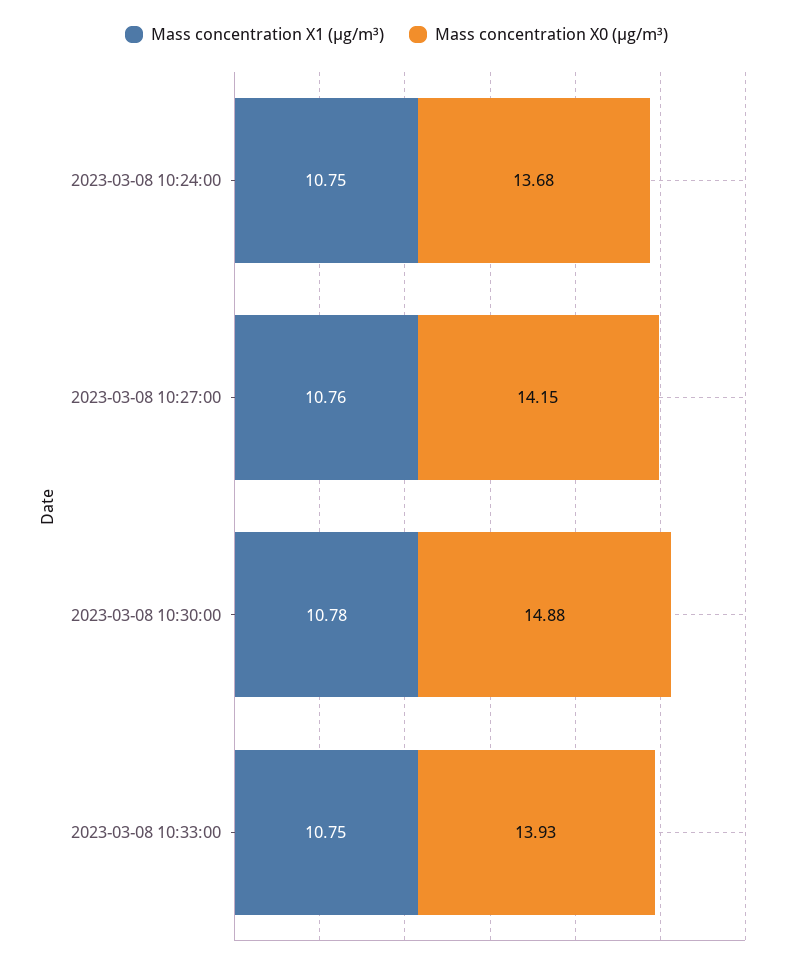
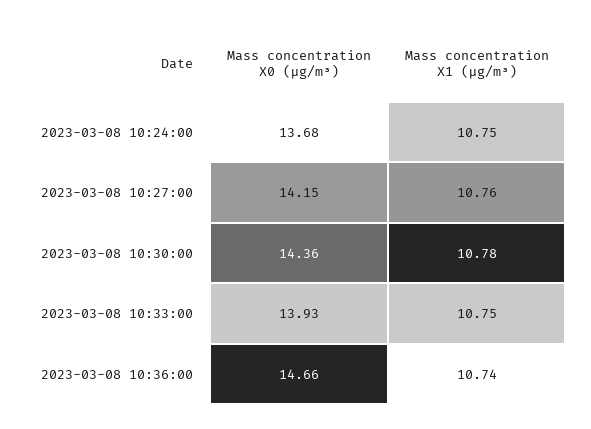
Mass concentration X0 (μg/m³), 2023-03-08 10:30:00: 14.88 -> 14.36
Mass concentration X0 (μg/m³), 2023-03-08 10:36:00: none -> 14.66
Mass concentration X1 (μg/m³), 2023-03-08 10:36:00: none -> 10.74

